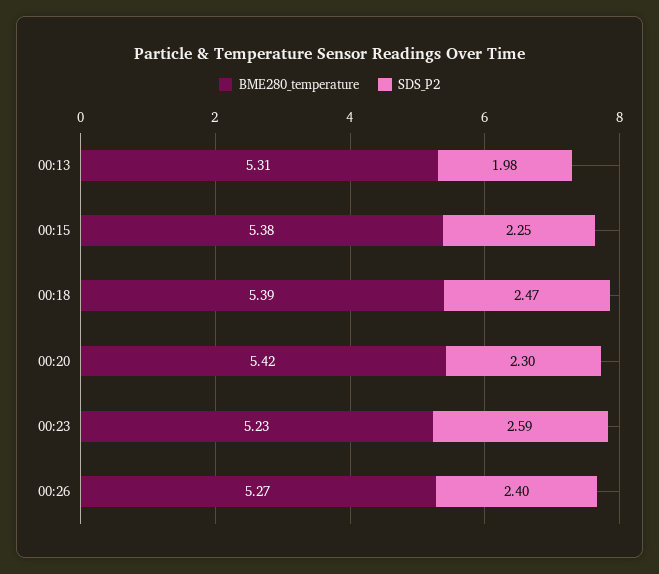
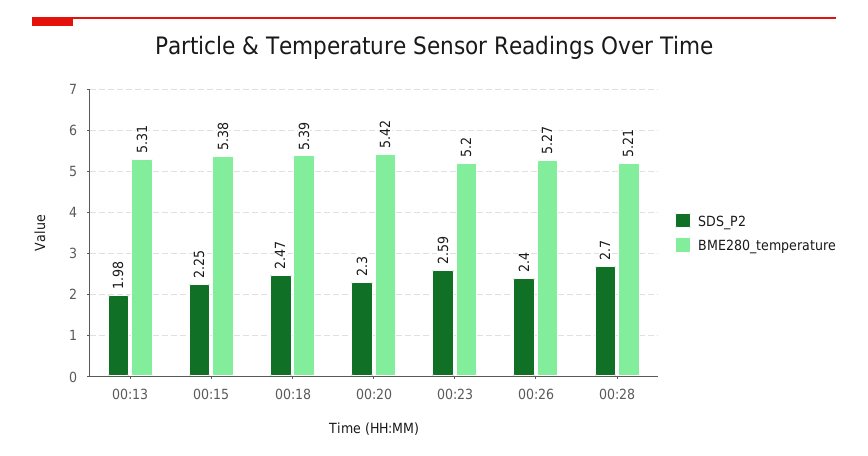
BME280_temperature, 00:23: 5.23 -> 5.2
SDS_P2, 00:28: none -> 2.7
BME280_temperature, 00:28: none -> 5.21

